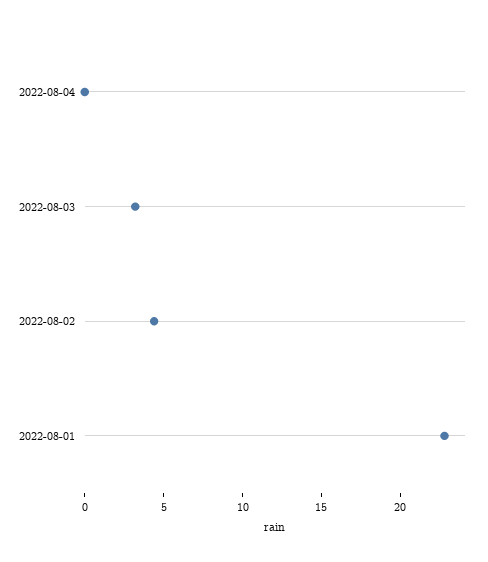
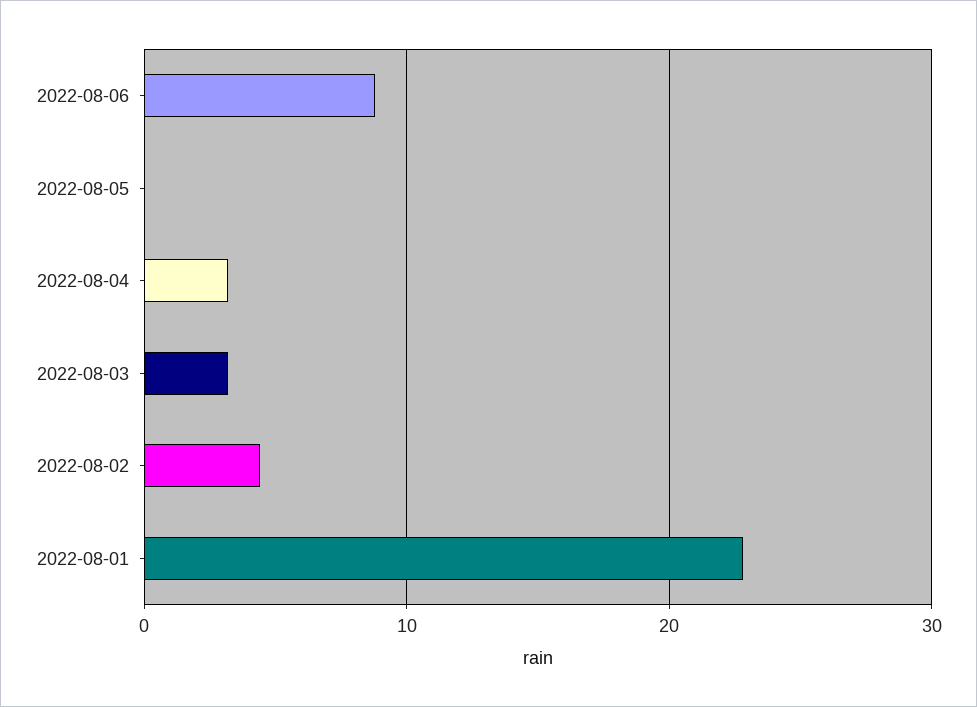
2022-08-04: 0 -> 3
2022-08-06: none -> 9
2022-08-05: none -> 0

